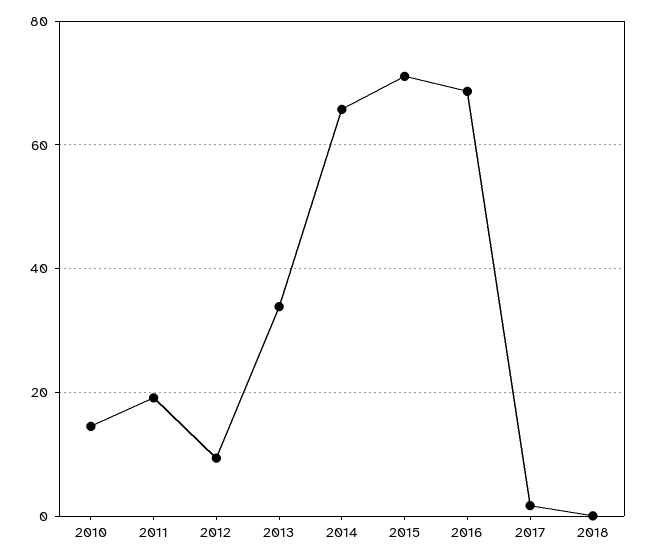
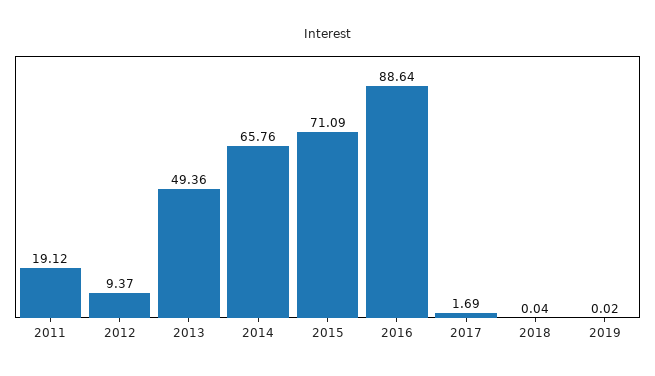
2010: 14 -> none
2013: 34 -> 49.36
2016: 68 -> 88.64
2019: none -> 0.02

